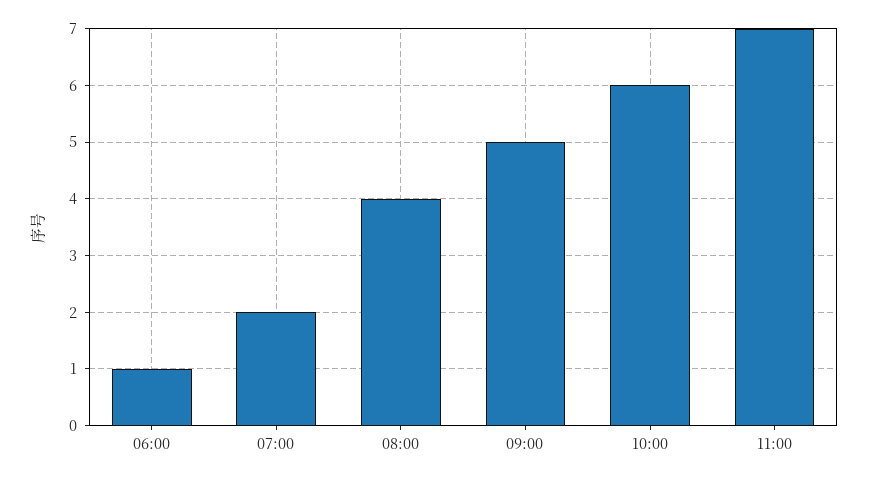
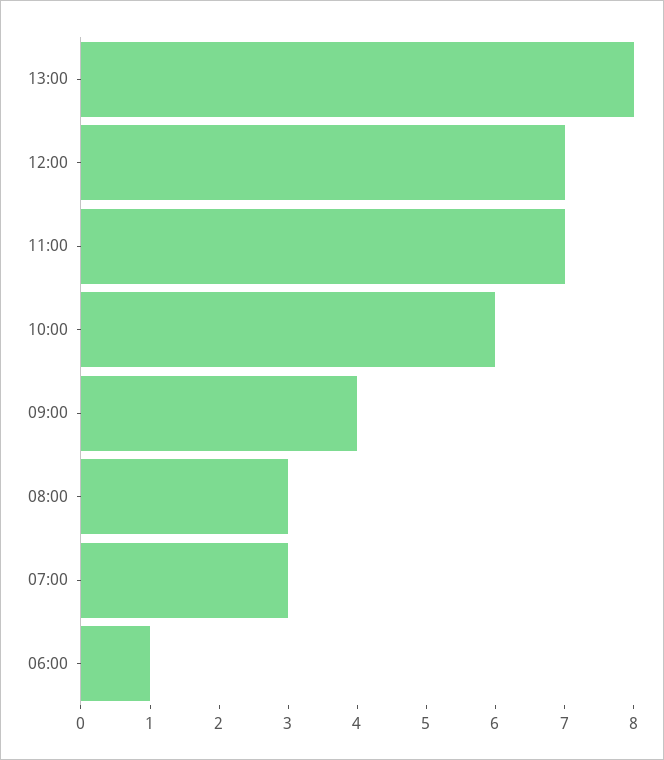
07:00: 2 -> 3
08:00: 4 -> 3
09:00: 5 -> 4
13:00: none -> 8
12:00: none -> 7

